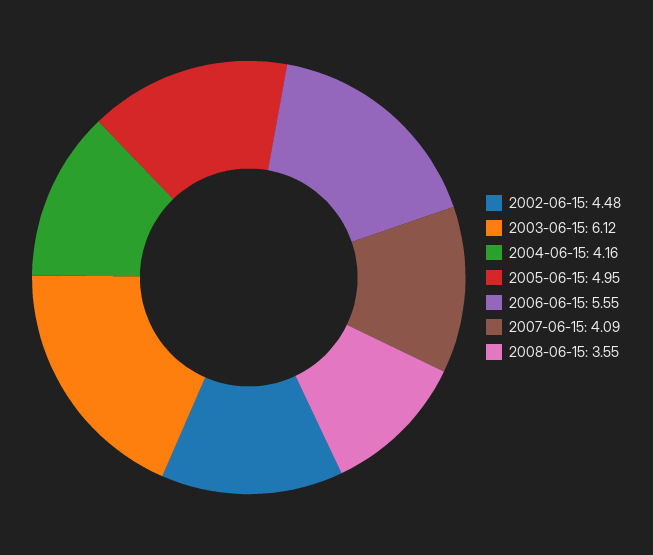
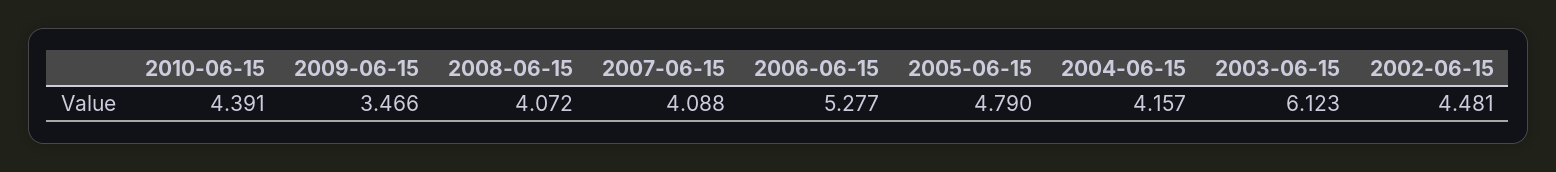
2005-06-15: 4.95 -> 4.79
2006-06-15: 5.55 -> 5.277
2008-06-15: 3.55 -> 4.072
2010-06-15: none -> 4.391
2009-06-15: none -> 3.466

